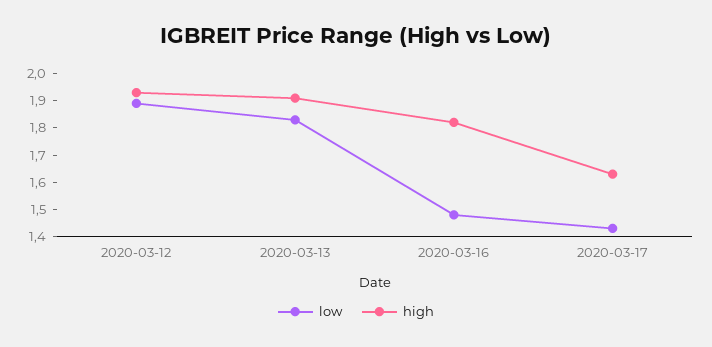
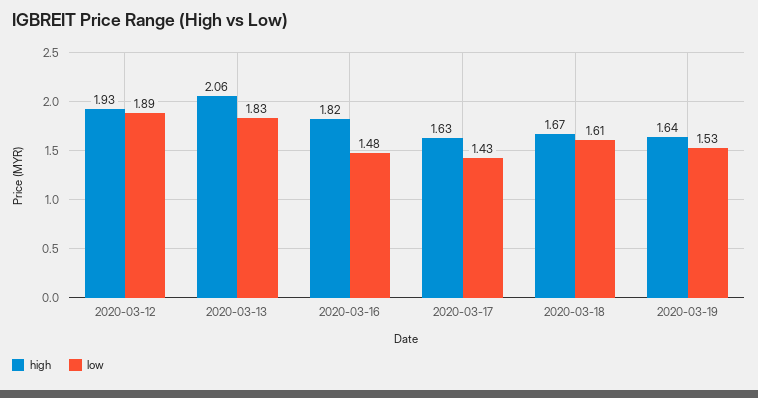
high, 2020-03-13: 1.9 -> 2.06
high, 2020-03-18: none -> 1.67
low, 2020-03-18: none -> 1.61
high, 2020-03-19: none -> 1.64
low, 2020-03-19: none -> 1.53

